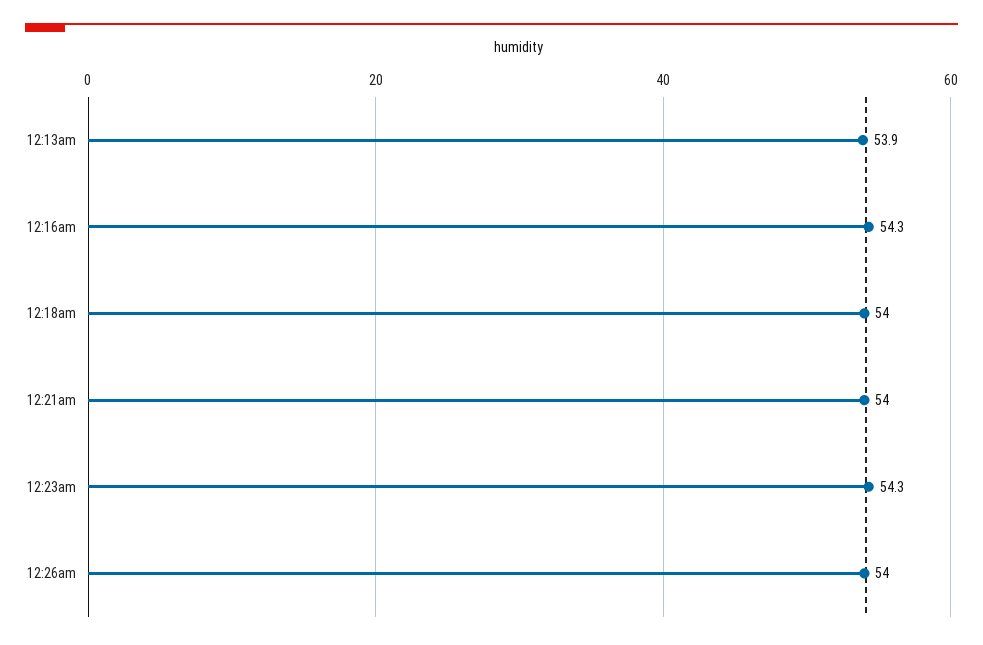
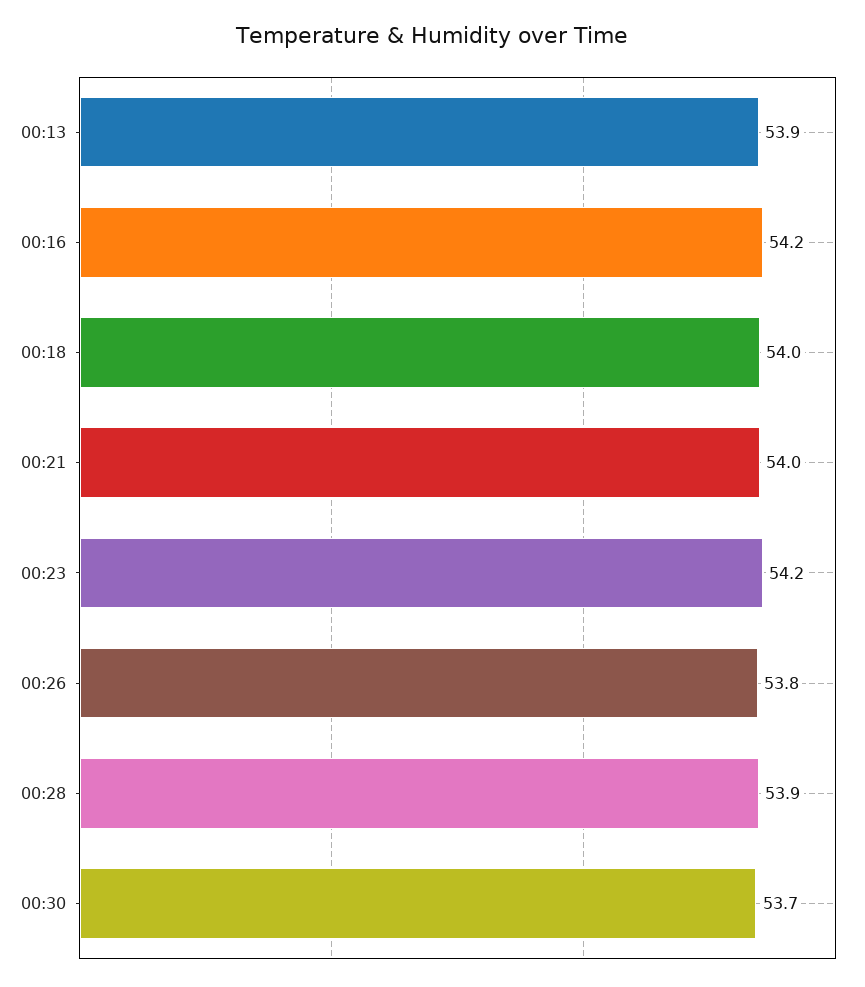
12:16am: 54.3 -> 54.2
12:23am: 54.3 -> 54.2
12:26am: 54 -> 53.8
00:28: none -> 53.9
00:30: none -> 53.7

